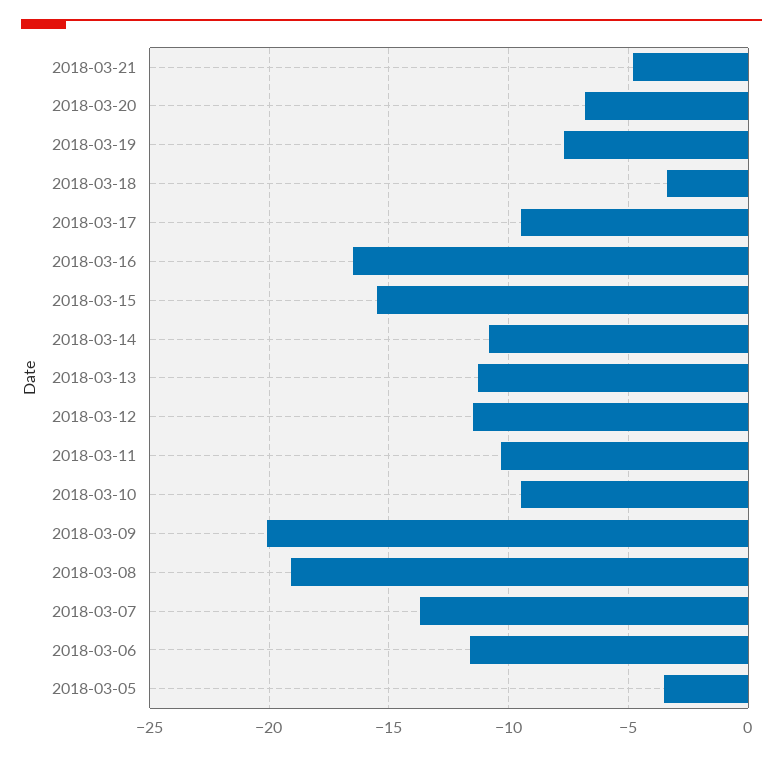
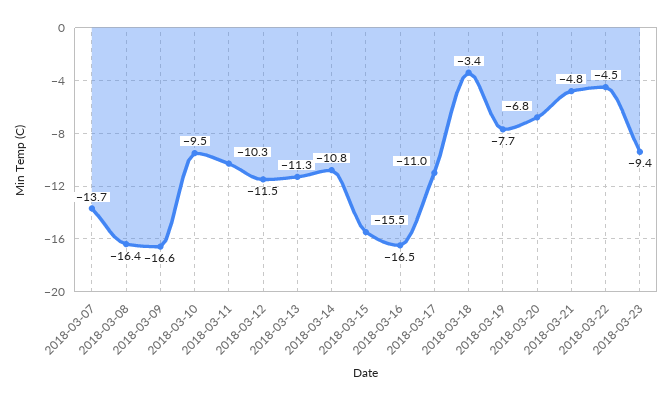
2018-03-17: -9.5 -> -11
2018-03-09: -20 -> -16.6
2018-03-08: -19 -> -16.4
2018-03-06: -11.5 -> none
2018-03-05: -3.5 -> none
2018-03-22: none -> -4.5
2018-03-23: none -> -9.4

